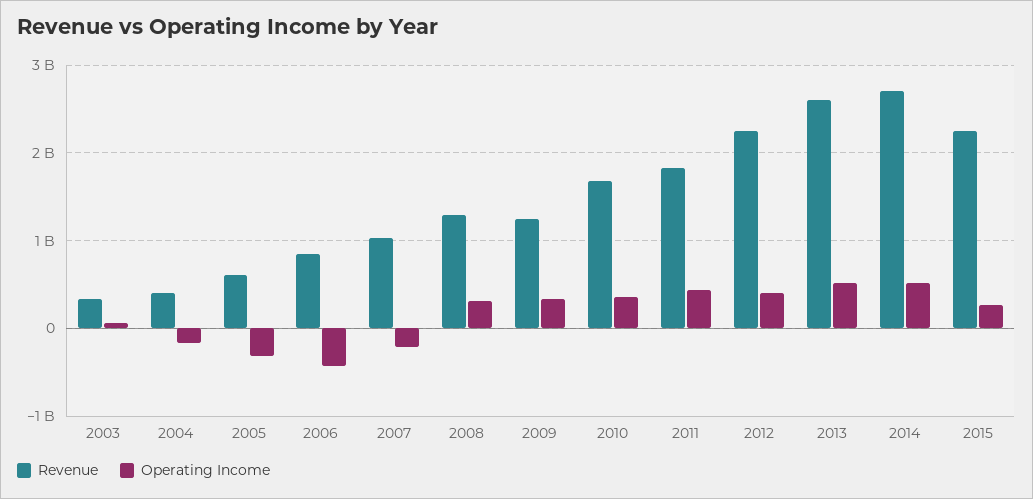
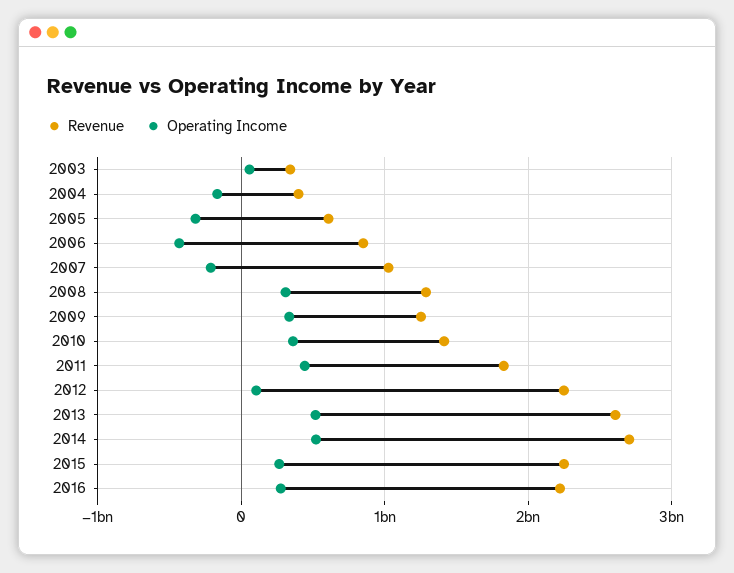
Revenue, 2010: 1700000000 -> 1400000000
Operating Income, 2012: 400000000 -> 100000000
Revenue, 2016: none -> 2200000000
Operating Income, 2016: none -> 300000000

